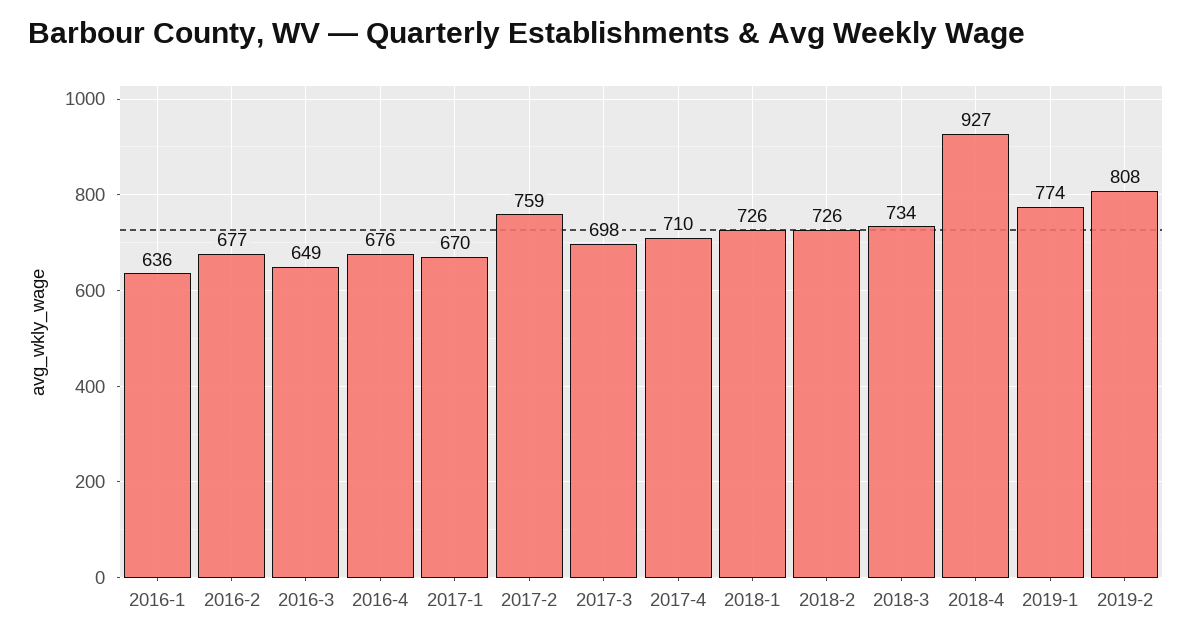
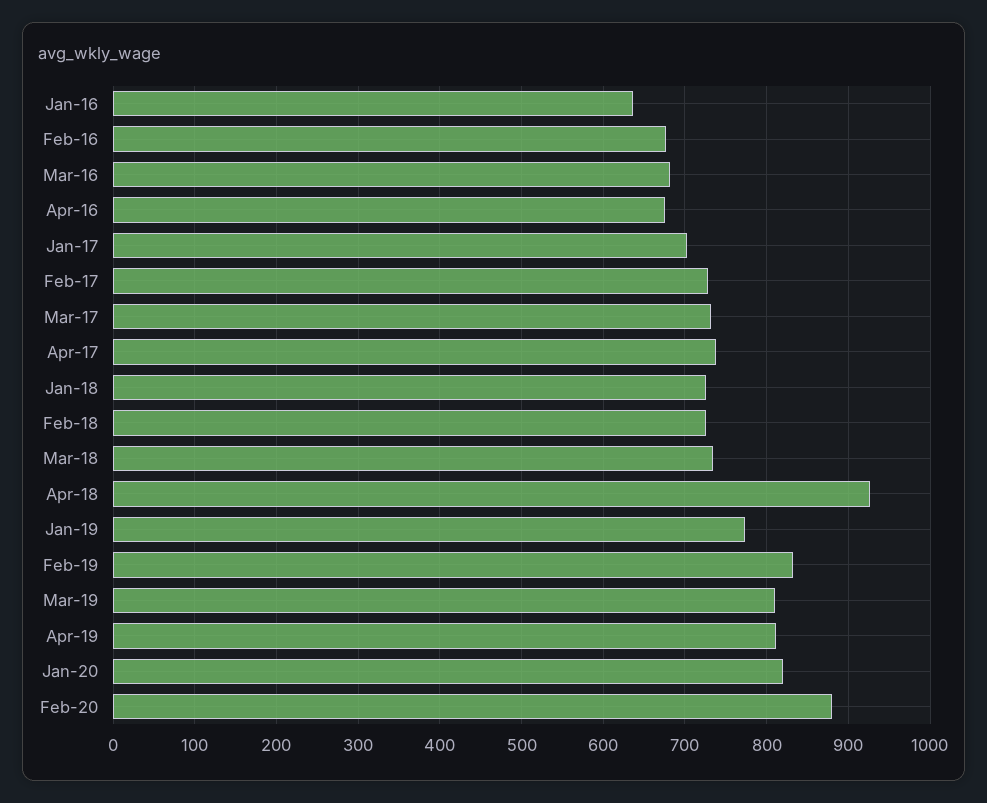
2016-3: 649 -> 680
2017-1: 670 -> 700
2017-2: 759 -> 730
2017-3: 698 -> 730
2017-4: 710 -> 740
2019-2: 808 -> 830
Mar-19: none -> 810
Apr-19: none -> 810
Jan-20: none -> 820
Feb-20: none -> 880

